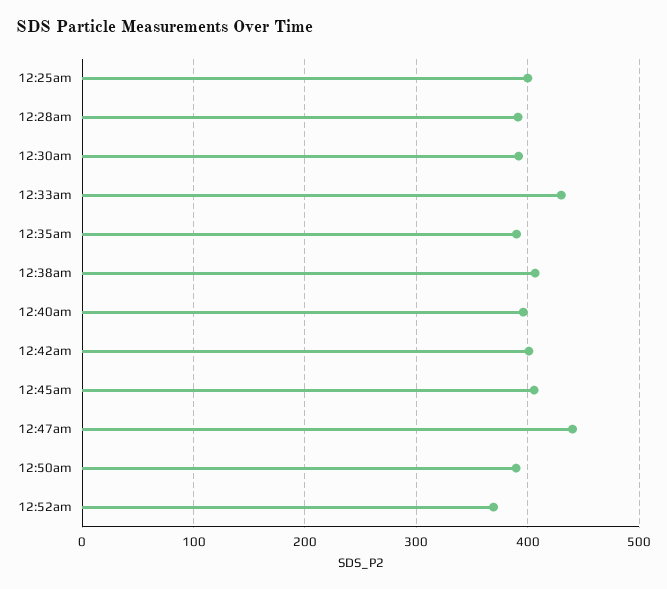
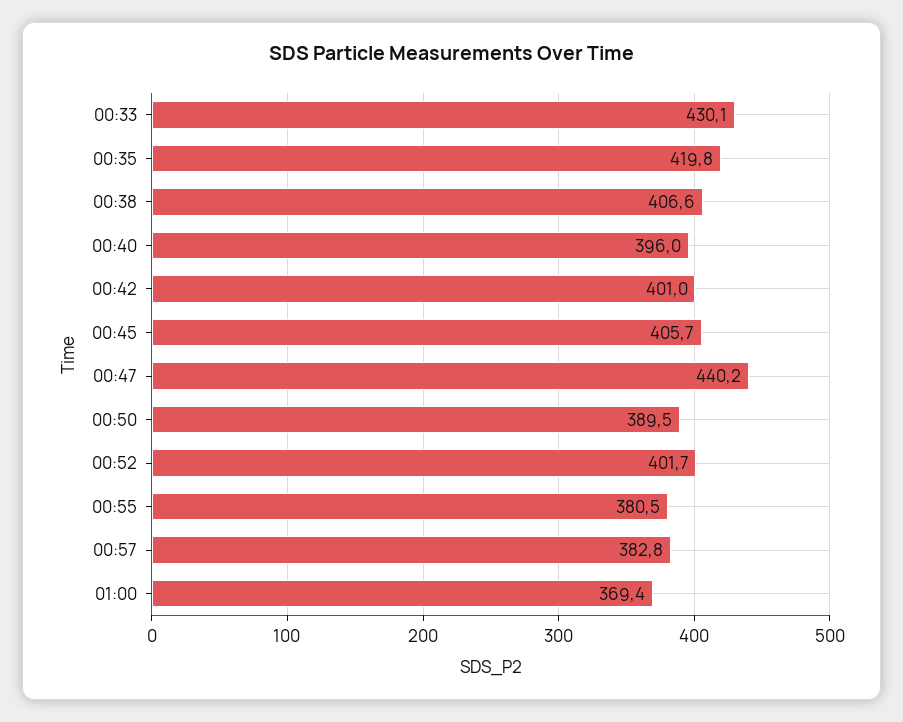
12:25am: 400 -> none
12:28am: 390 -> none
12:30am: 390 -> none
12:35am: 390 -> 419.8
12:52am: 370 -> 401.7
00:55: none -> 380.5
00:57: none -> 382.8
01:00: none -> 369.4

